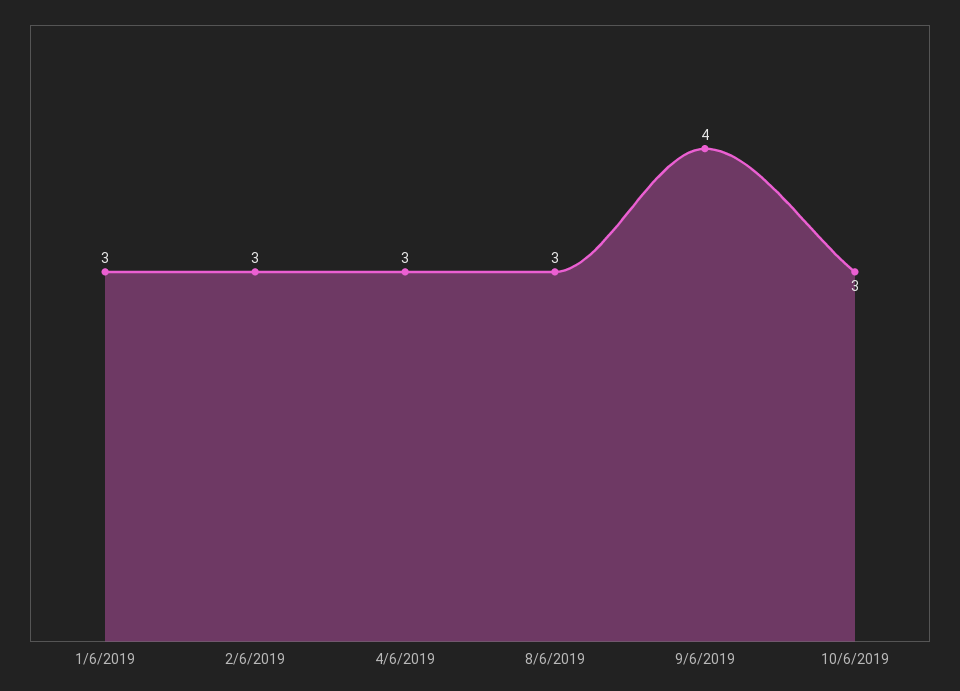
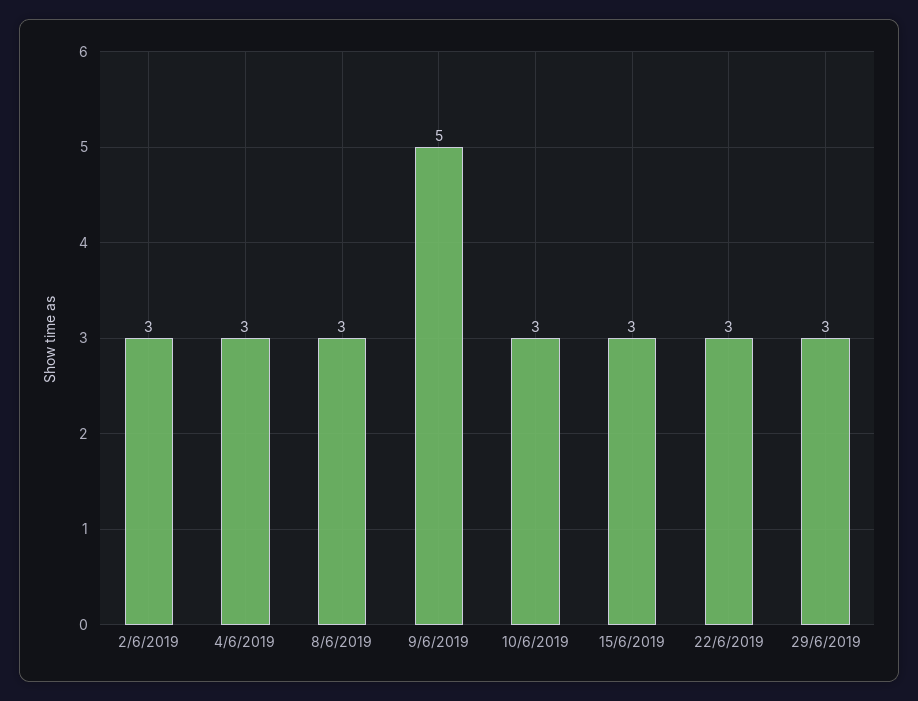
1/6/2019: 3 -> none
9/6/2019: 4 -> 5
15/6/2019: none -> 3
22/6/2019: none -> 3
29/6/2019: none -> 3

